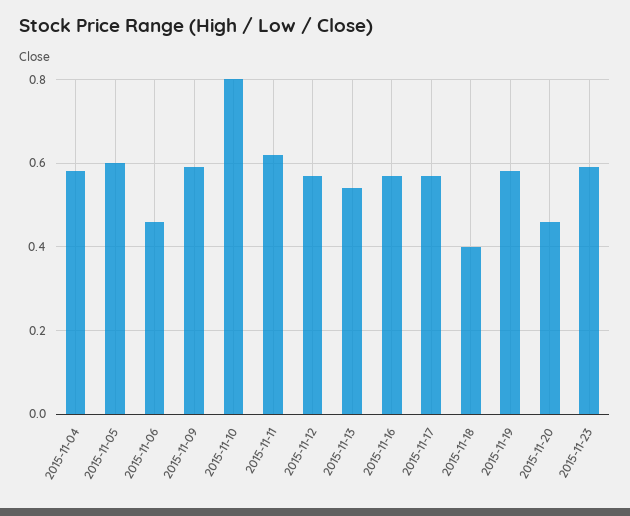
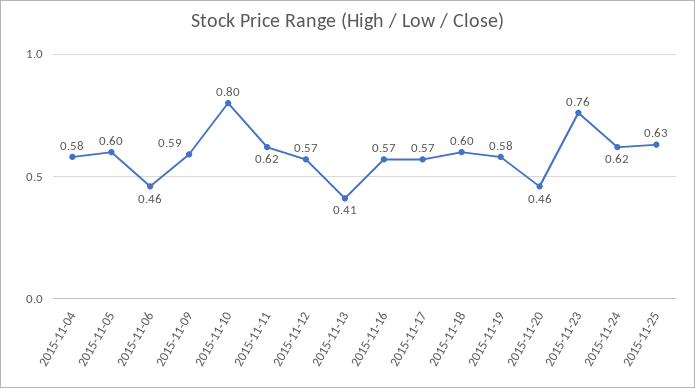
2015-11-13: 0.55 -> 0.41
2015-11-18: 0.4 -> 0.6
2015-11-23: 0.6 -> 0.76
2015-11-24: none -> 0.62
2015-11-25: none -> 0.63

